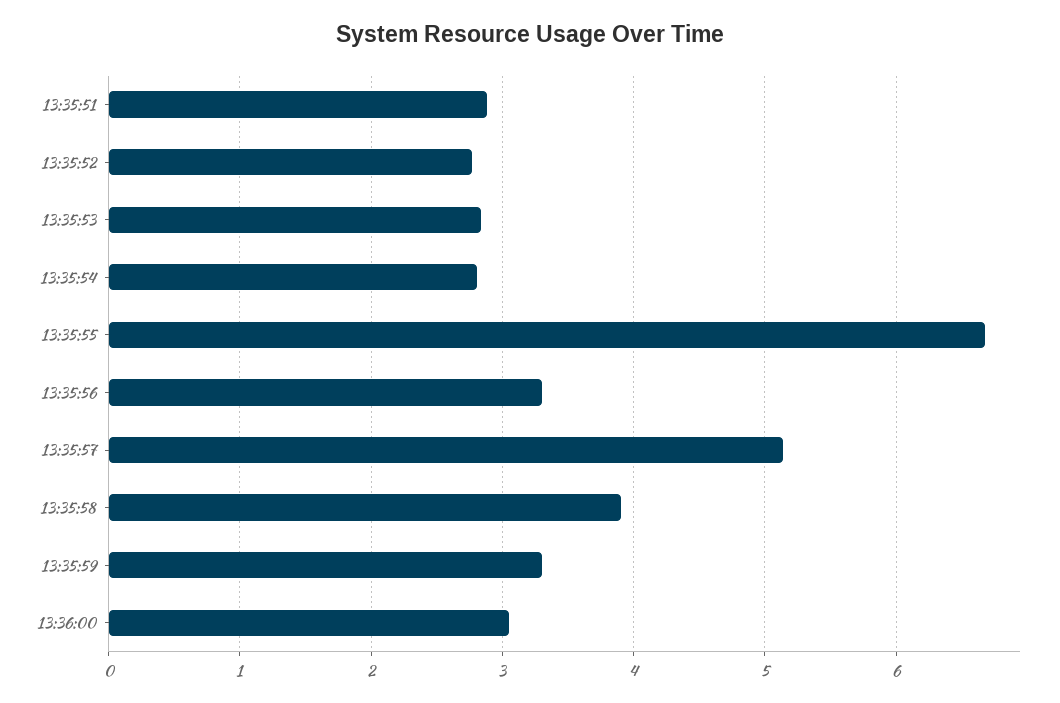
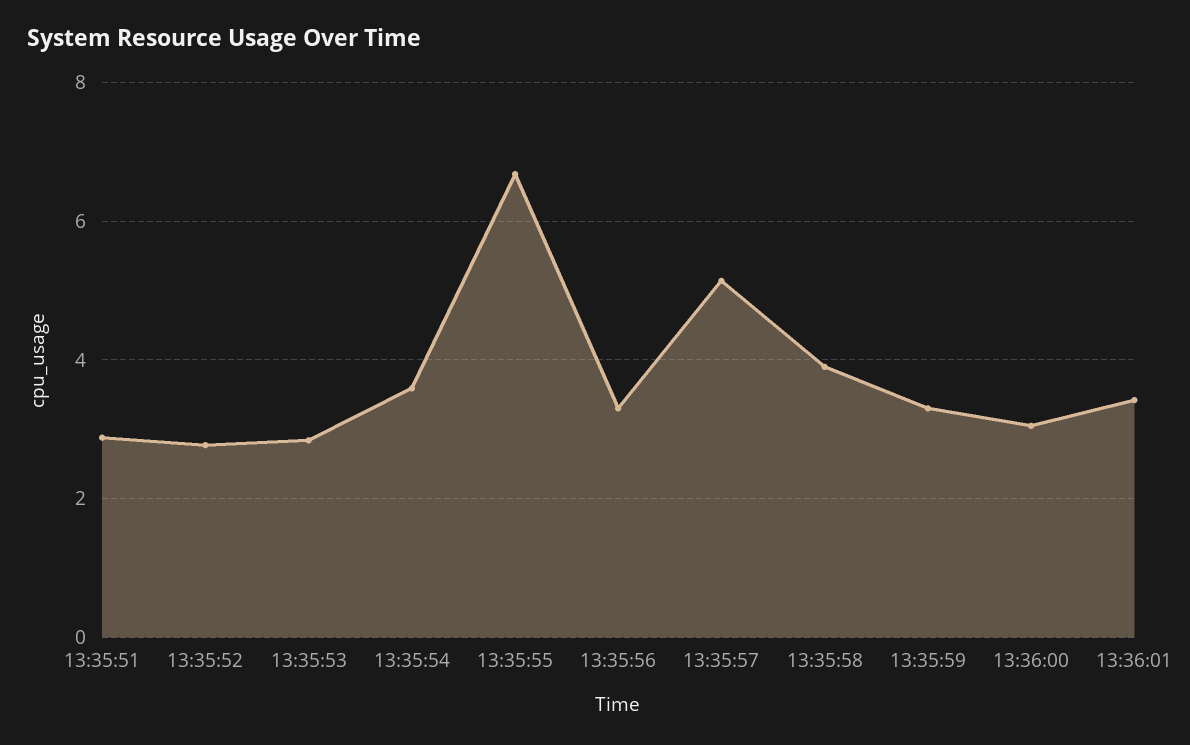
13:35:54: 2.8 -> 3.6
13:36:01: none -> 3.4

